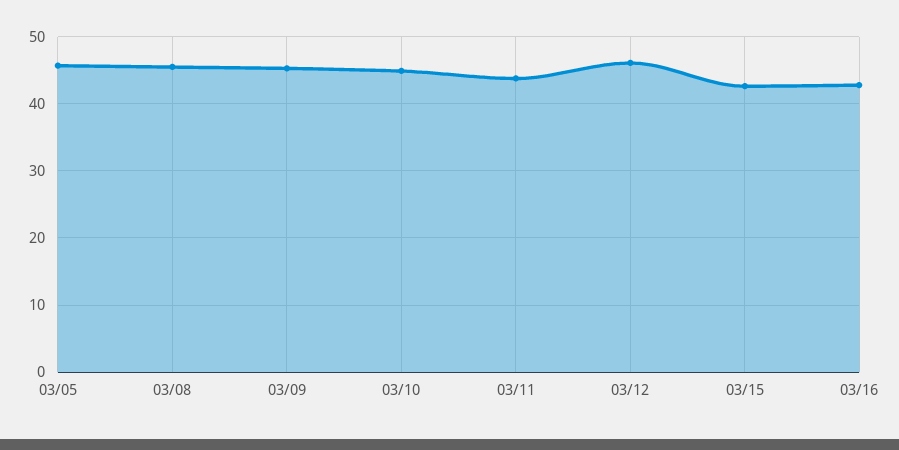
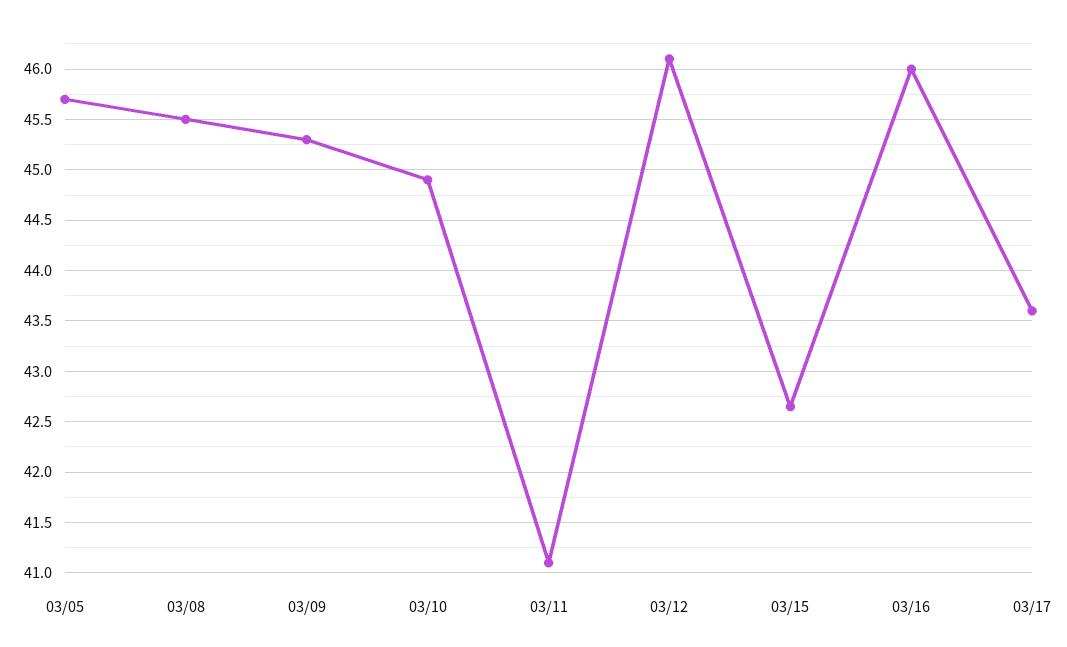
03/11: 44 -> 41.1
03/16: 43 -> 46
03/17: none -> 43.6

